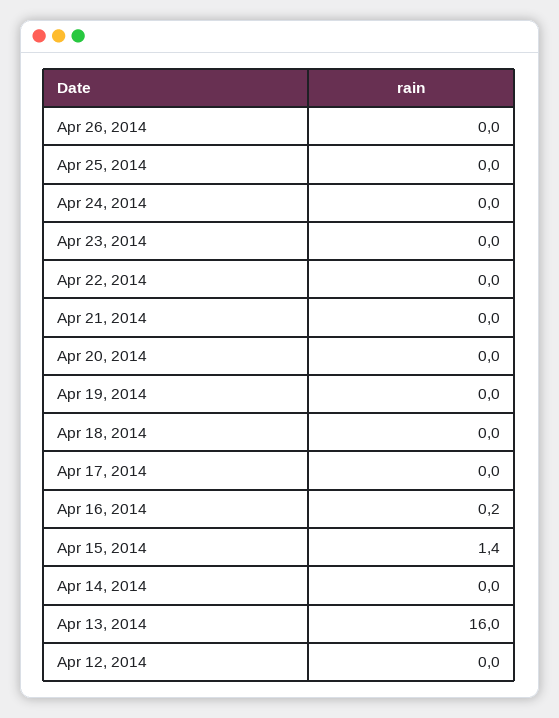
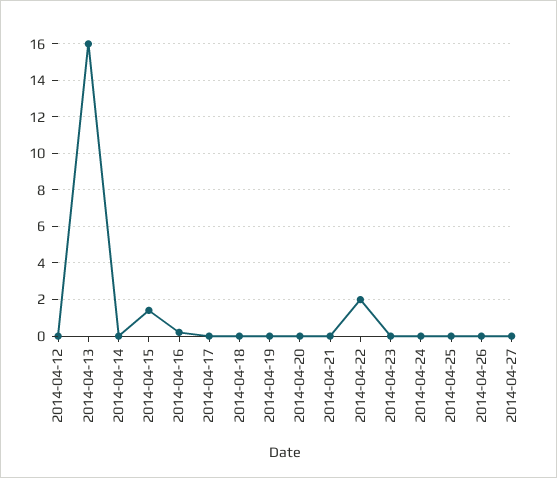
Apr 22, 2014: 0 -> 2
2014-04-27: none -> 0

